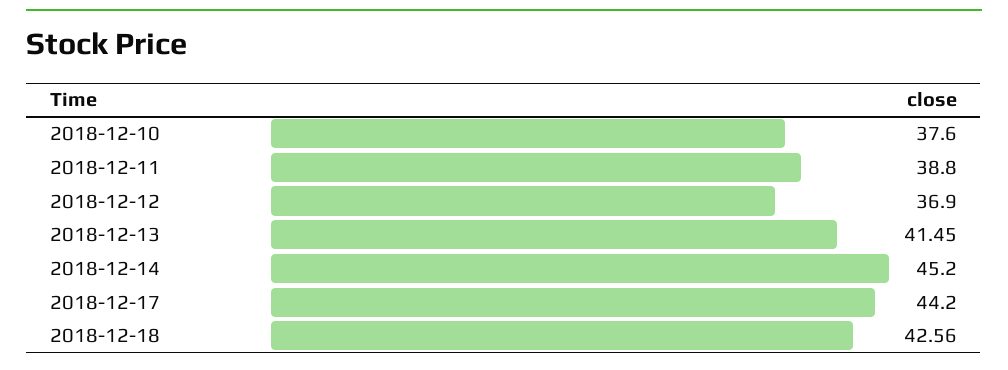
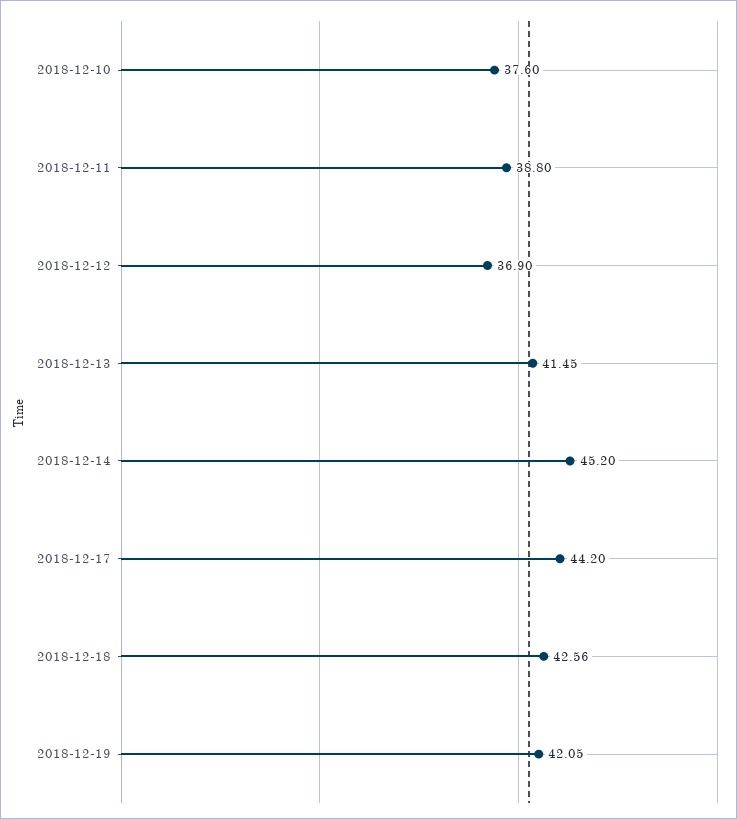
2018-12-19: none -> 42.05

